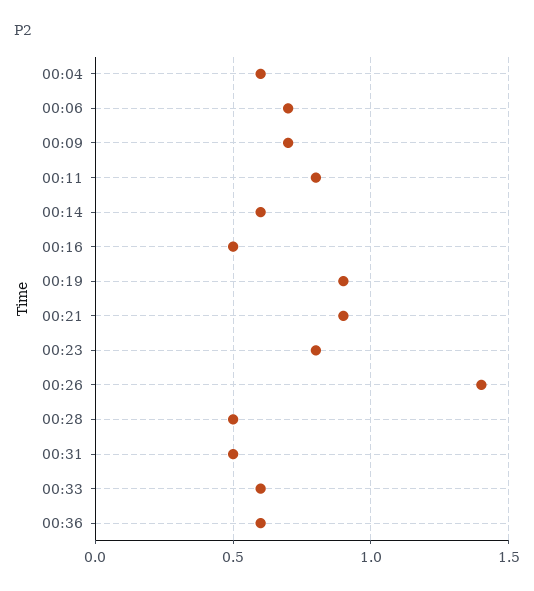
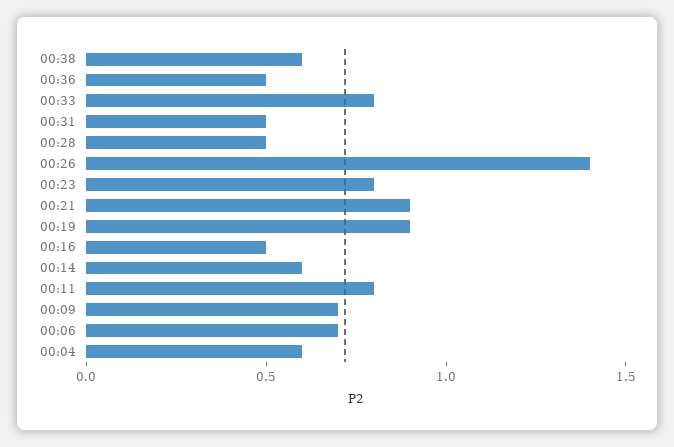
00:33: 0.6 -> 0.8
00:36: 0.6 -> 0.5
00:38: none -> 0.6

